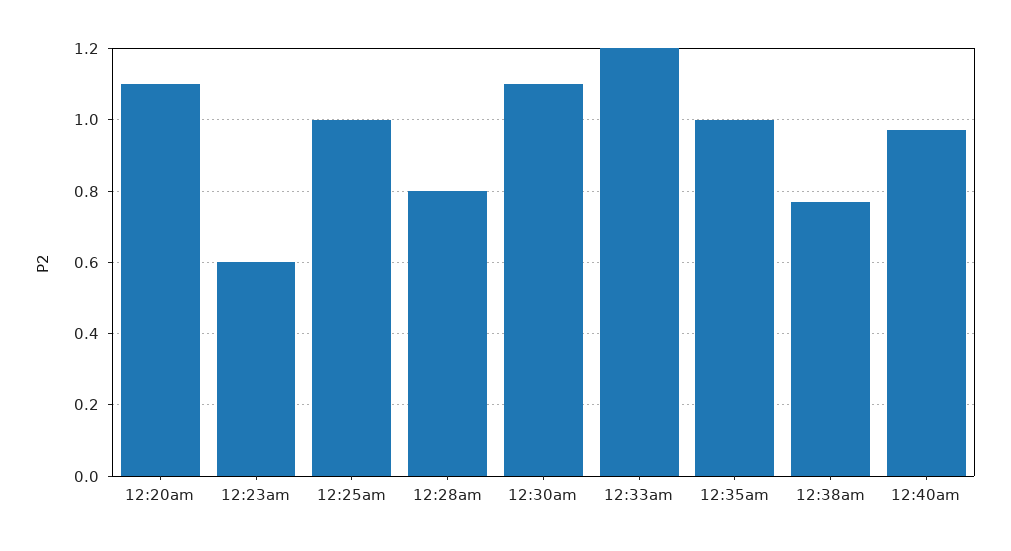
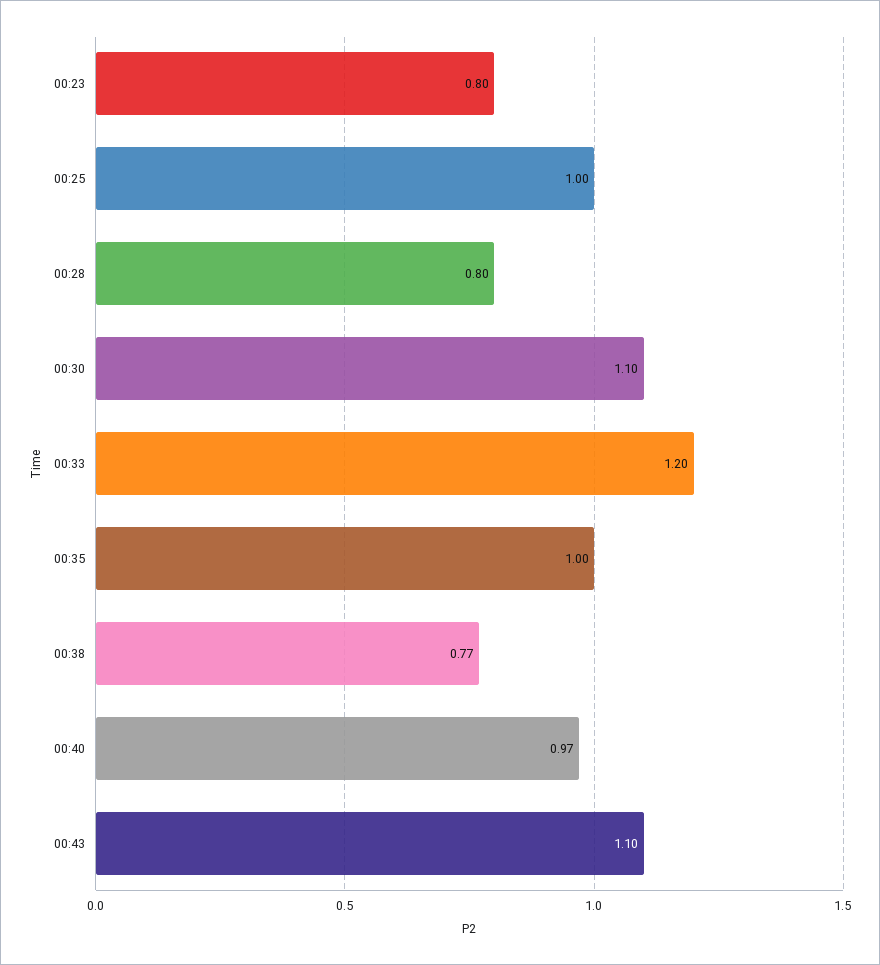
12:20am: 1.1 -> none
12:23am: 0.6 -> 0.8
00:43: none -> 1.1

